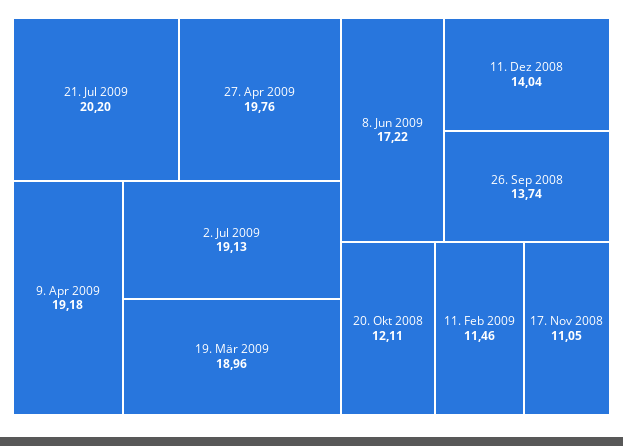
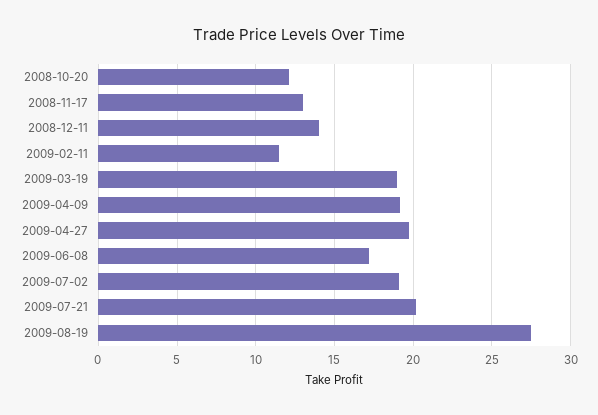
26. Sep 2008: 13.74 -> none
17. Nov 2008: 11.05 -> 13
2009-08-19: none -> 27.5

